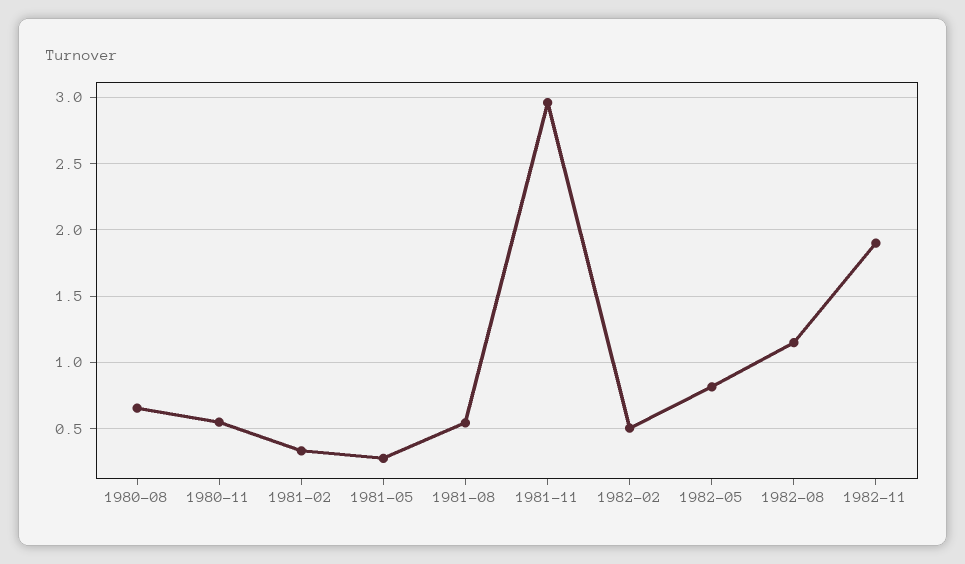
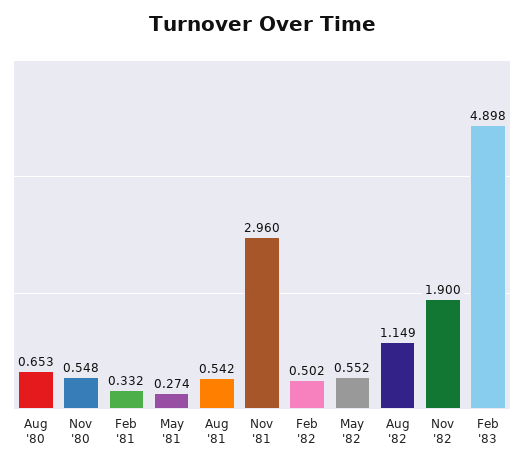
1982-05: 0.8 -> 0.552
Feb '83: none -> 4.898

